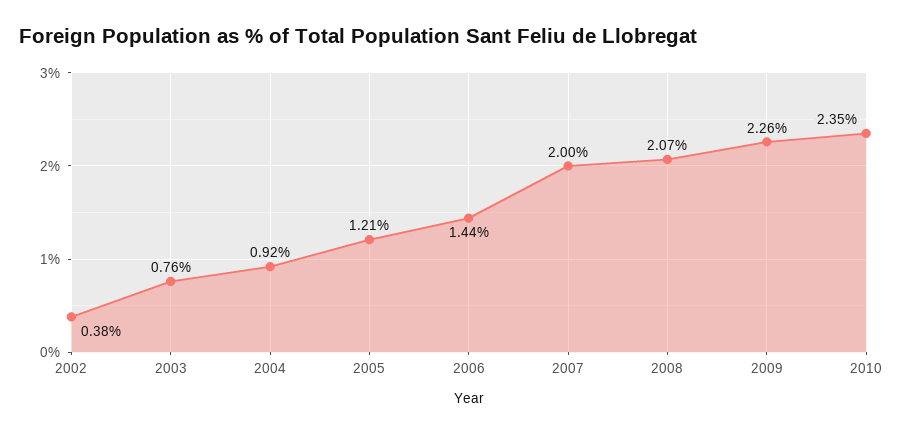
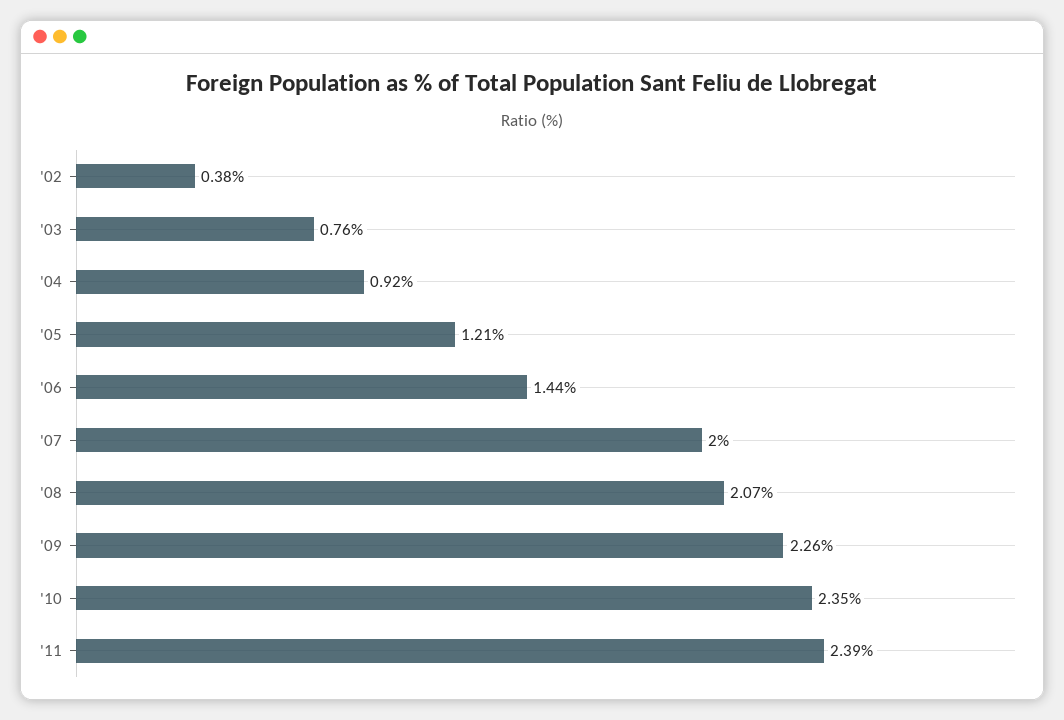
'11: none -> 2.39

